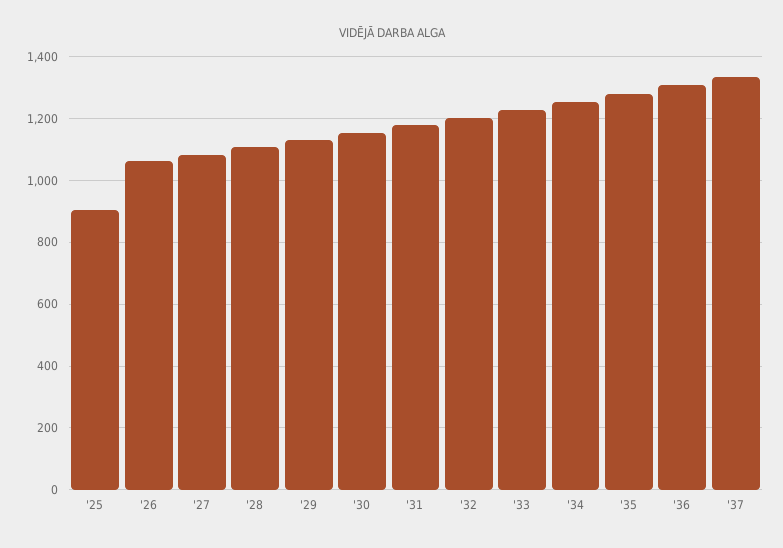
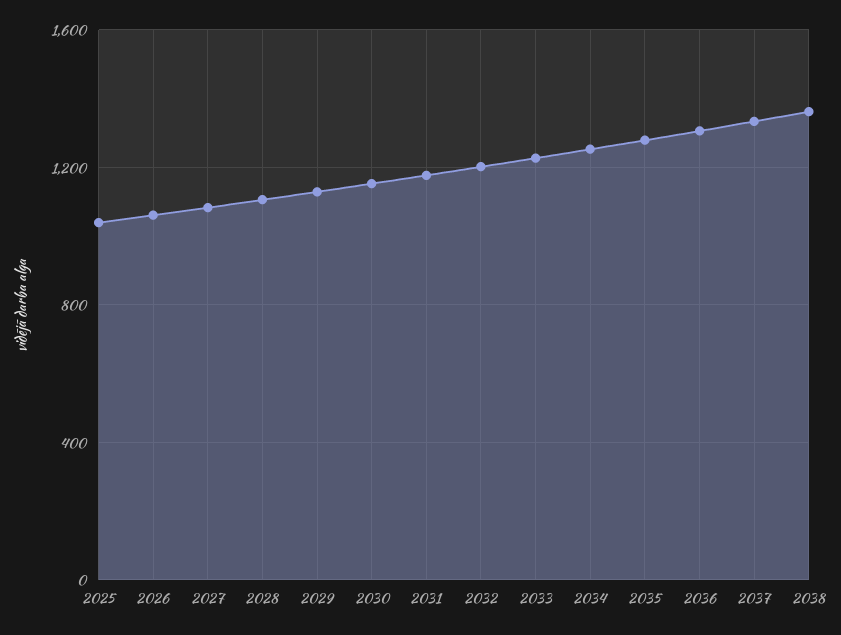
'25: 900 -> 1050
2038: none -> 1350

